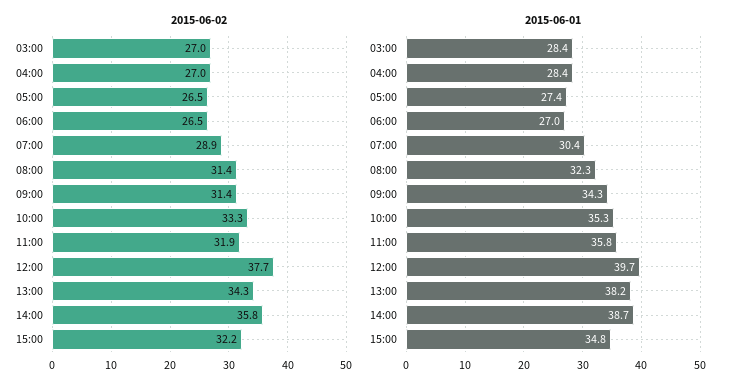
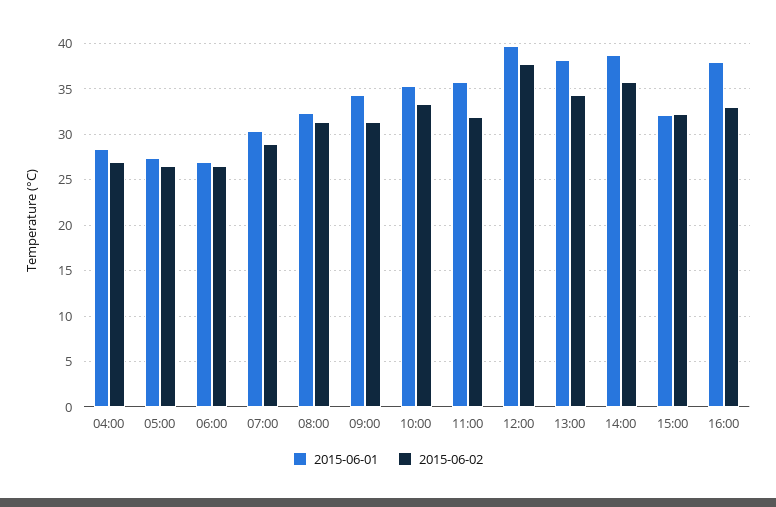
2015-06-02, 03:00: 27 -> none
2015-06-01, 03:00: 28.4 -> none
2015-06-01, 15:00: 34.8 -> 32
2015-06-01, 16:00: none -> 38
2015-06-02, 16:00: none -> 33

